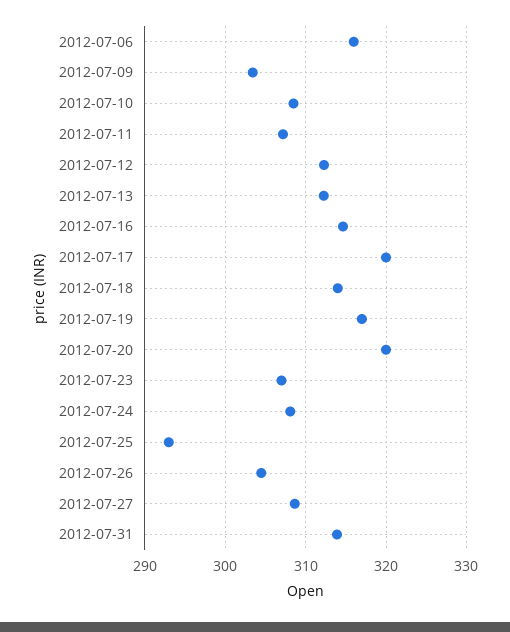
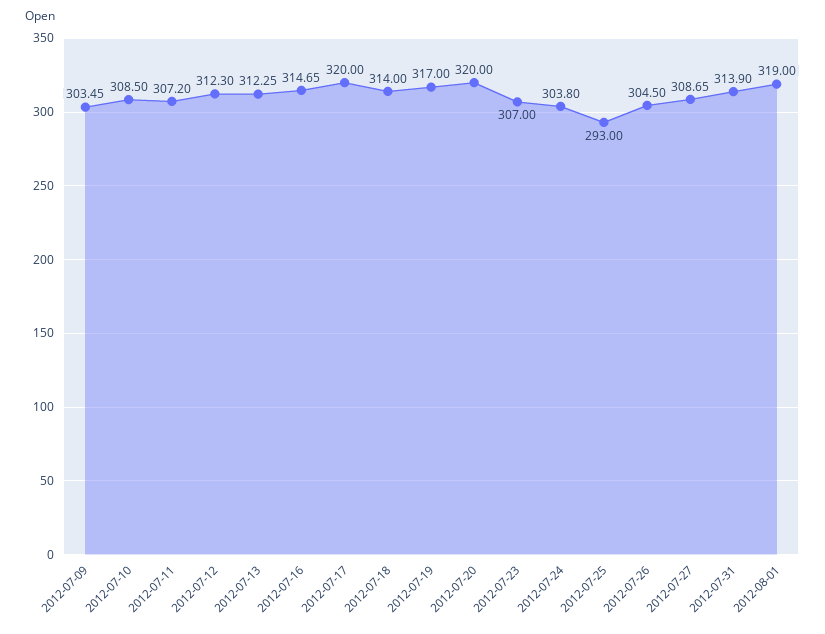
2012-07-06: 316 -> none
2012-07-24: 308 -> 303.8
2012-08-01: none -> 319

